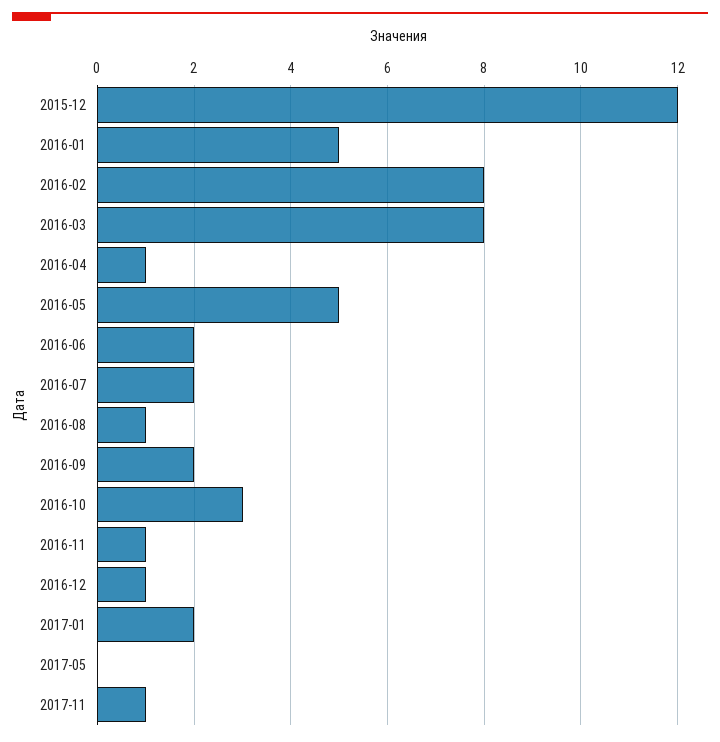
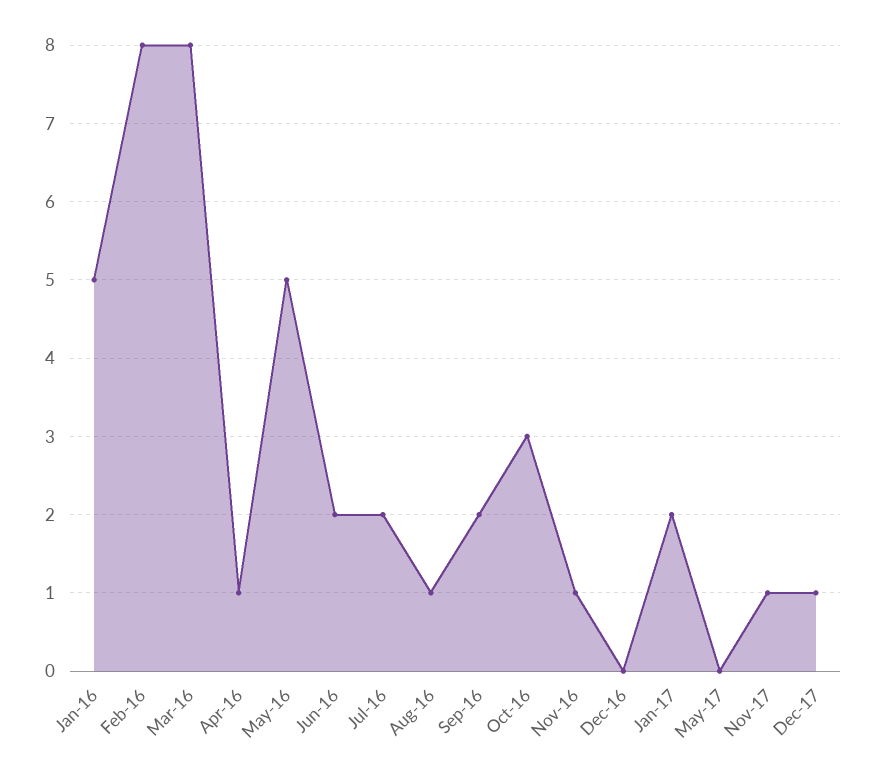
2015-12: 12 -> none
2016-12: 1 -> 0
Dec-17: none -> 1

